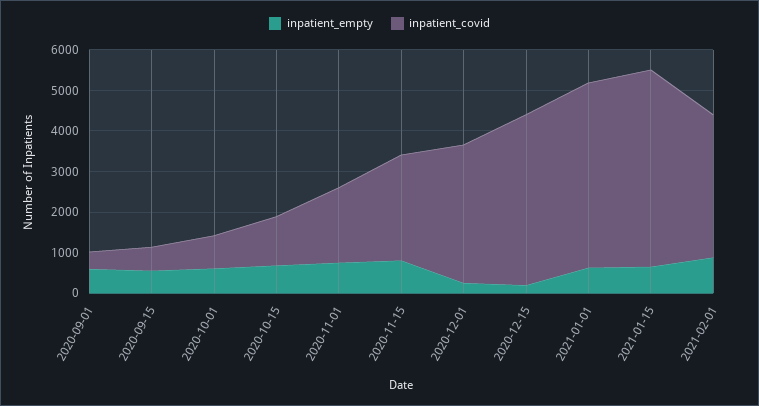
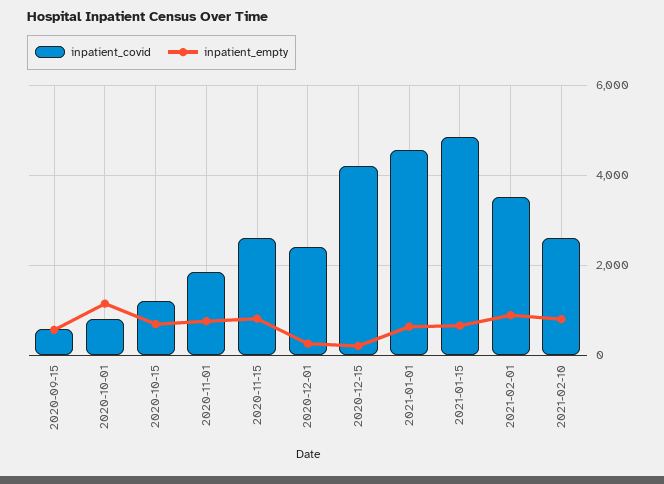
inpatient_empty, 2020-09-01: 600 -> none
inpatient_covid, 2020-09-01: 400 -> none
inpatient_empty, 2020-10-01: 600 -> 1200
inpatient_covid, 2020-12-01: 3400 -> 2400
inpatient_covid, 2021-02-10: none -> 2600
inpatient_empty, 2021-02-10: none -> 800

